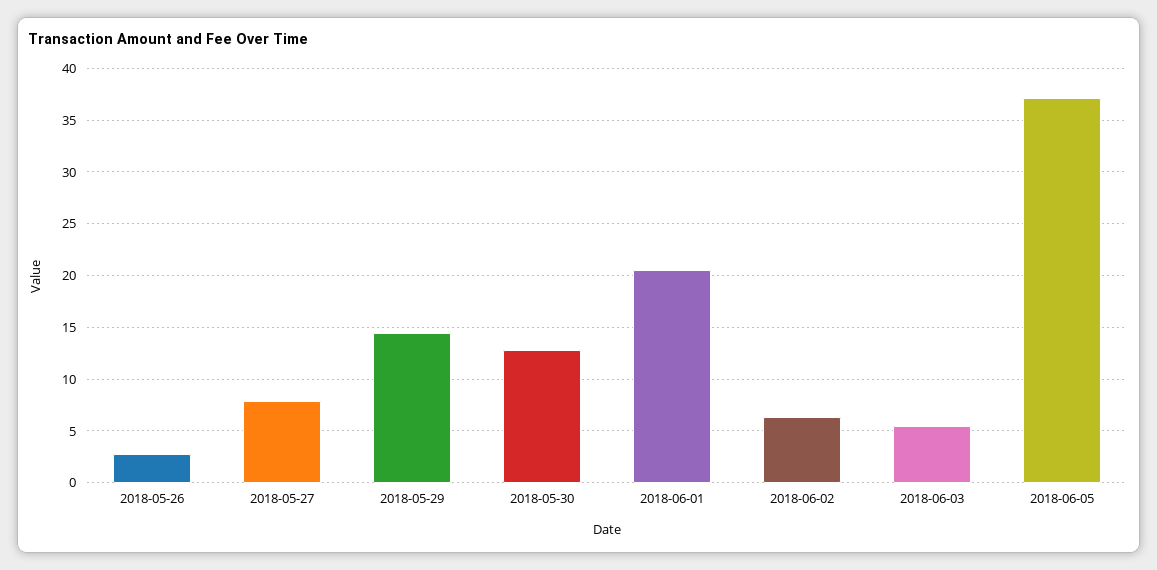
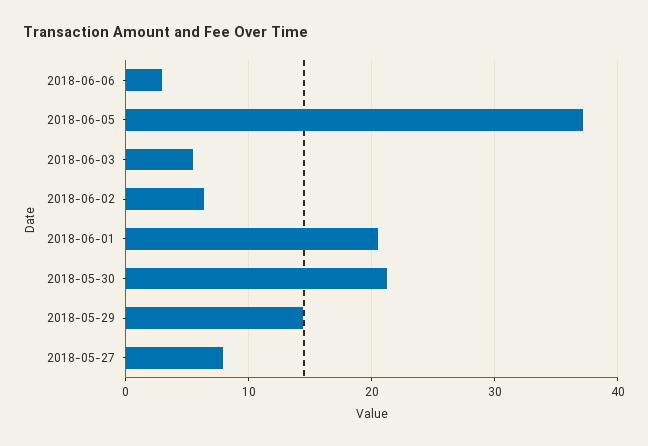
2018-05-26: 3 -> none
2018-05-30: 13 -> 21
2018-06-06: none -> 3

